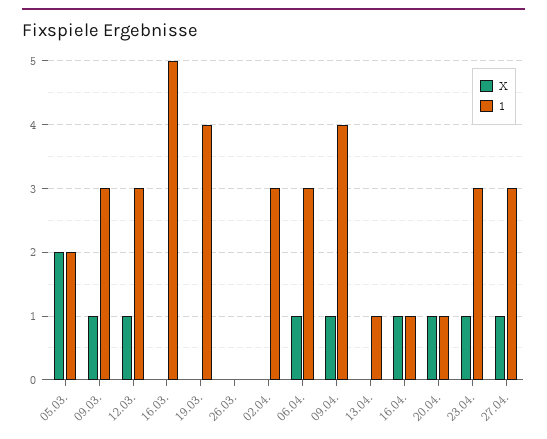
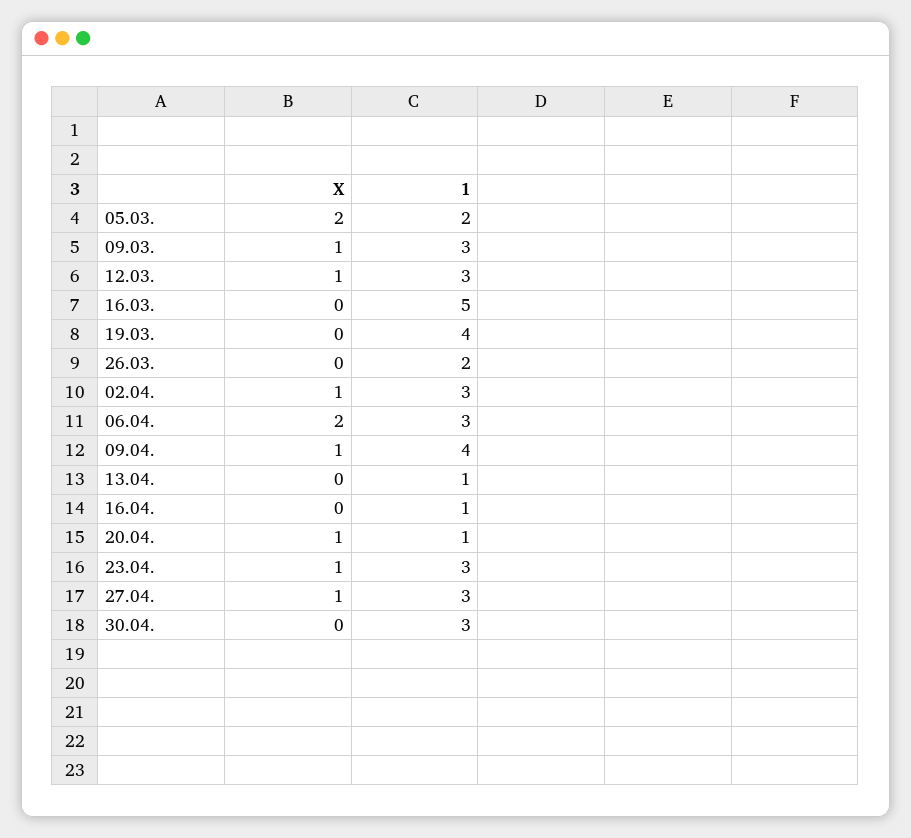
1, 26.03.: 0 -> 2
X, 02.04.: 0 -> 1
X, 06.04.: 1 -> 2
X, 16.04.: 1 -> 0
X, 30.04.: none -> 0
1, 30.04.: none -> 3

